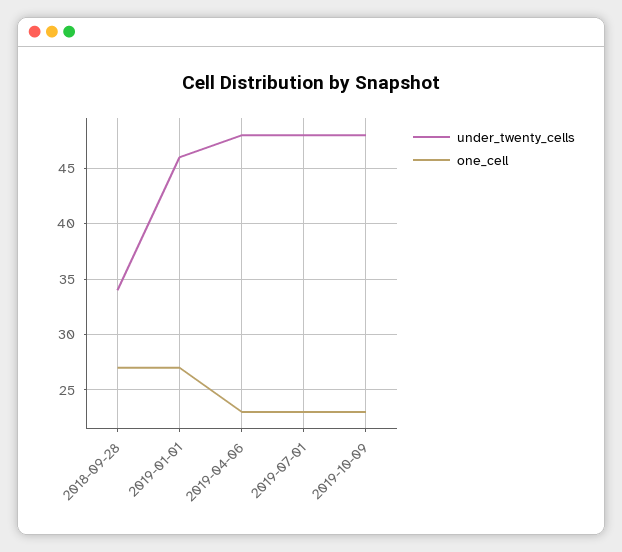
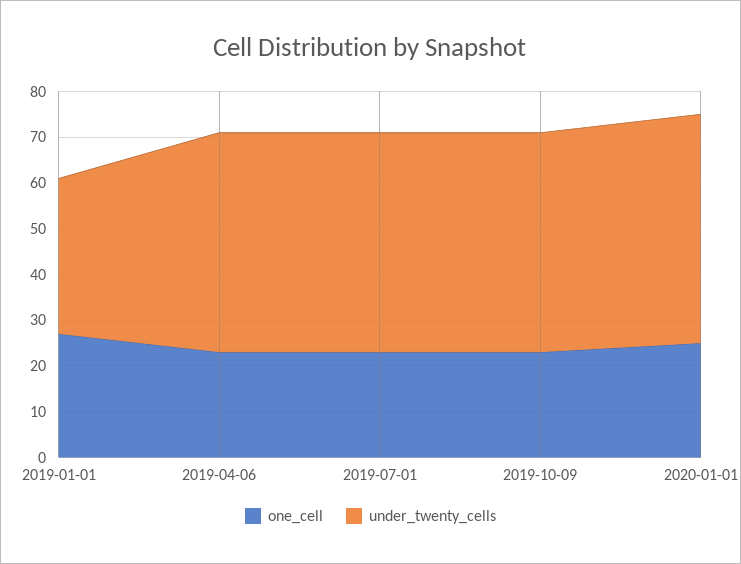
under_twenty_cells, 2018-09-28: 34 -> none
one_cell, 2018-09-28: 27 -> none
under_twenty_cells, 2019-01-01: 46 -> 35
one_cell, 2020-01-01: none -> 25
under_twenty_cells, 2020-01-01: none -> 50

